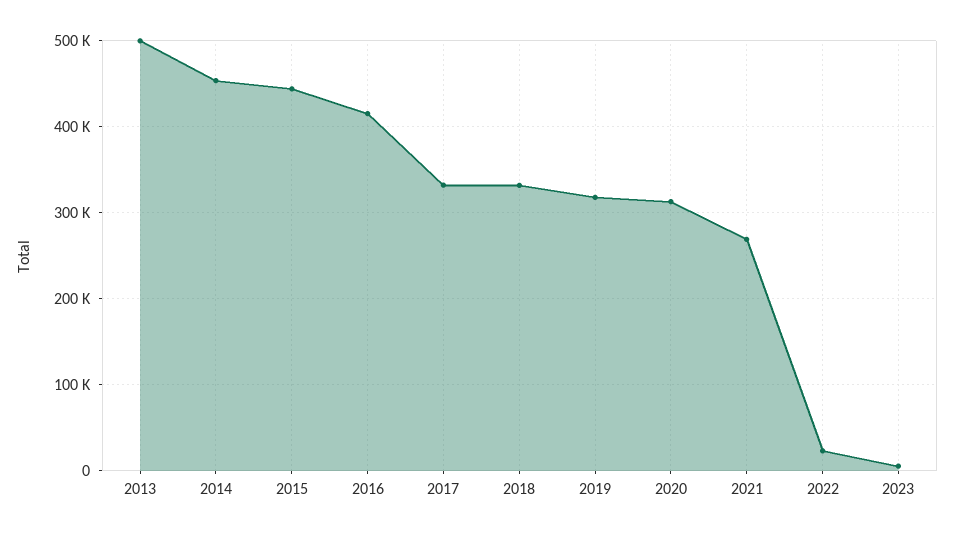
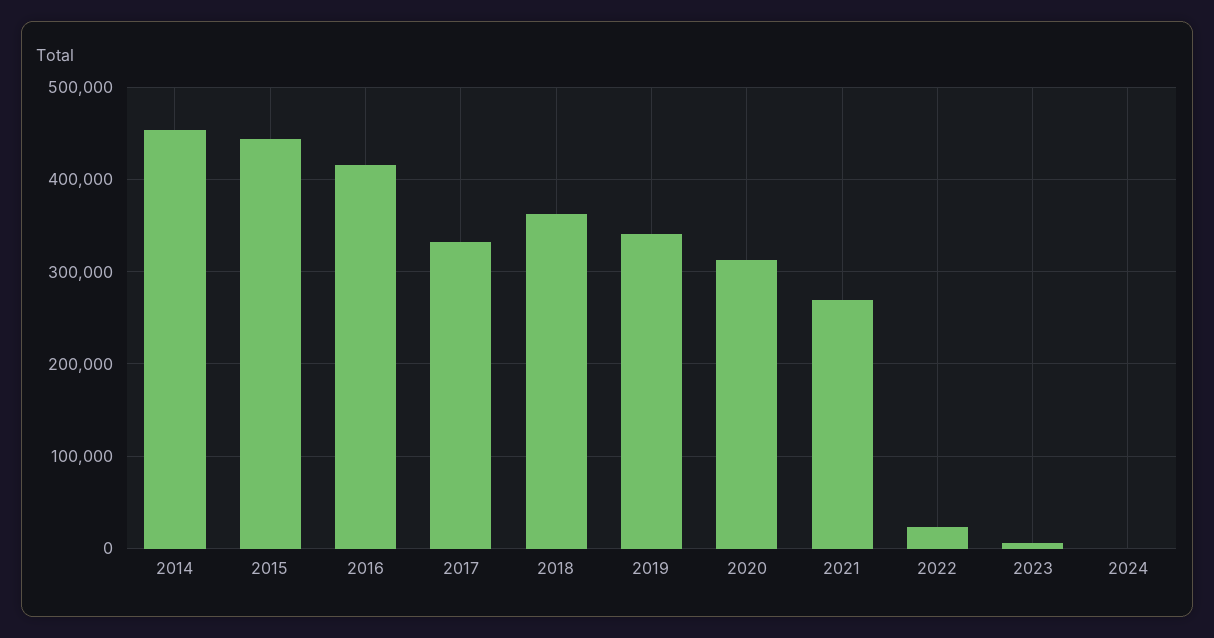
2013: 500000 -> none
2018: 330000 -> 360000
2019: 320000 -> 340000
2024: none -> 0

